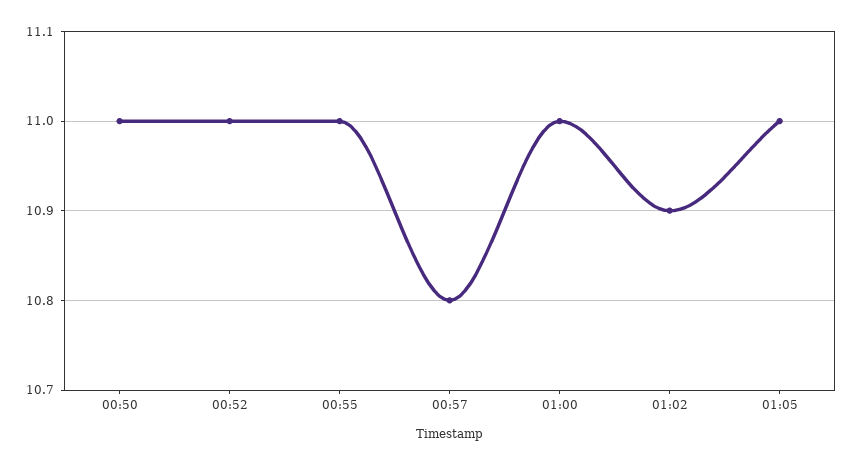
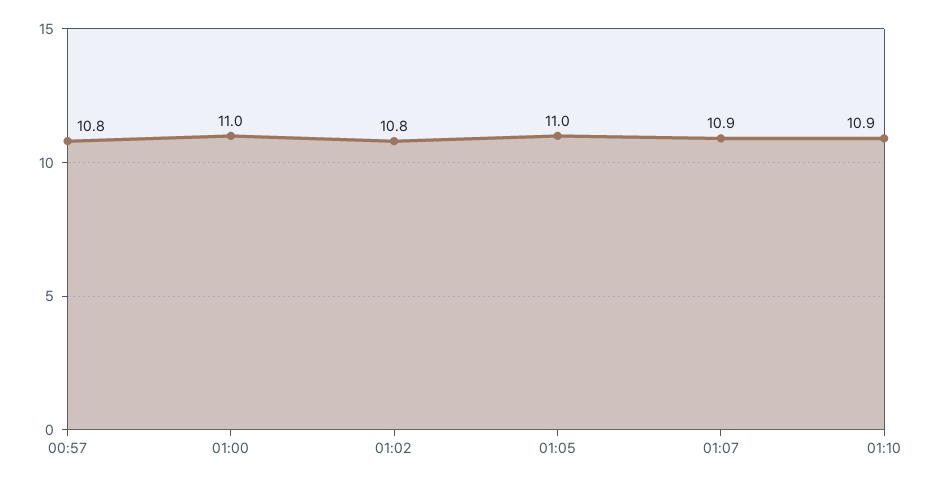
00:50: 11 -> none
00:52: 11 -> none
00:55: 11 -> none
01:02: 10.9 -> 10.8
01:07: none -> 10.9
01:10: none -> 10.9

